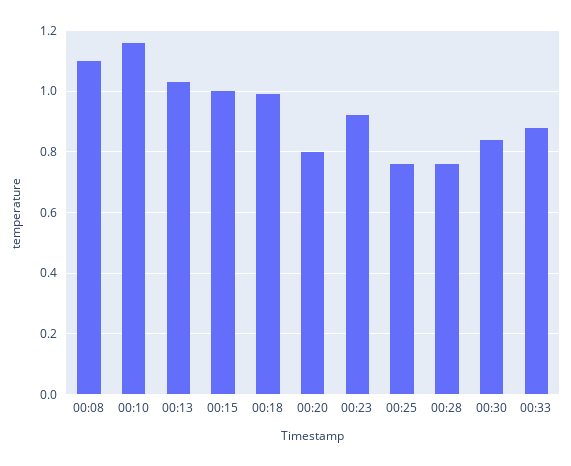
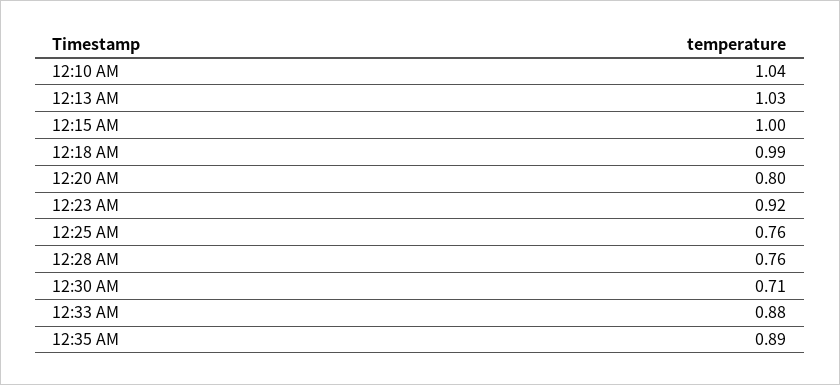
00:08: 1.1 -> none
00:10: 1.15 -> 1.04
00:30: 0.85 -> 0.71
12:35 AM: none -> 0.89

